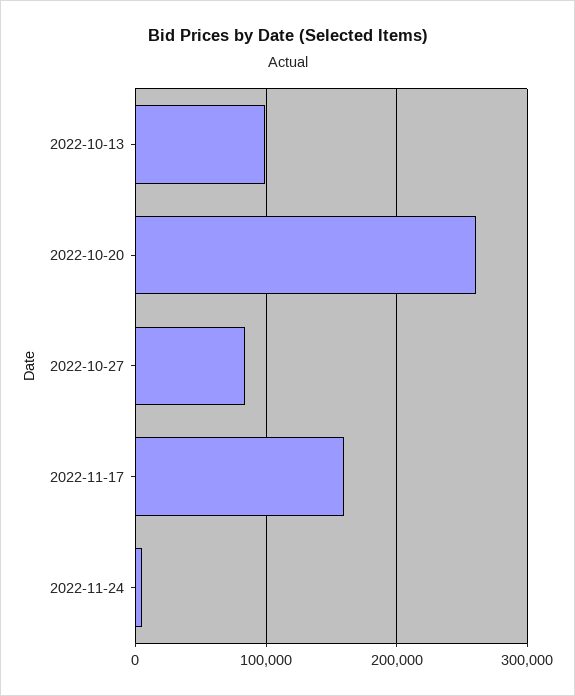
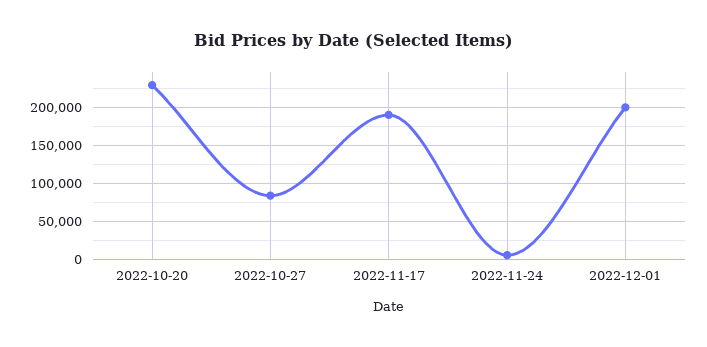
2022-10-13: 100000 -> none
2022-10-20: 260000 -> 230000
2022-11-17: 160000 -> 190000
2022-12-01: none -> 200000

